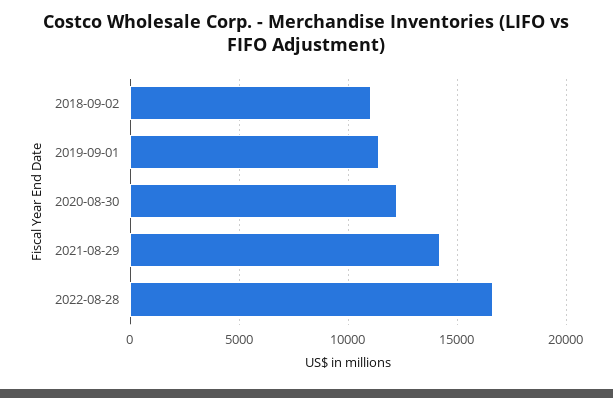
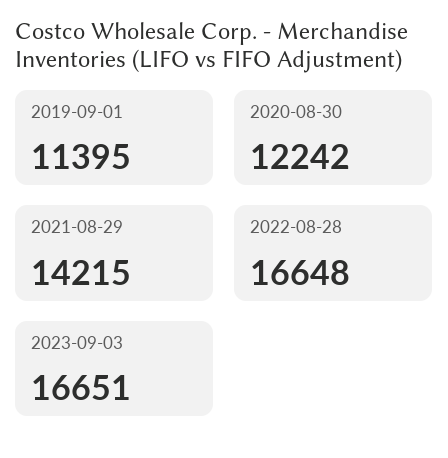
2018-09-02: 11000 -> none
2023-09-03: none -> 16651

